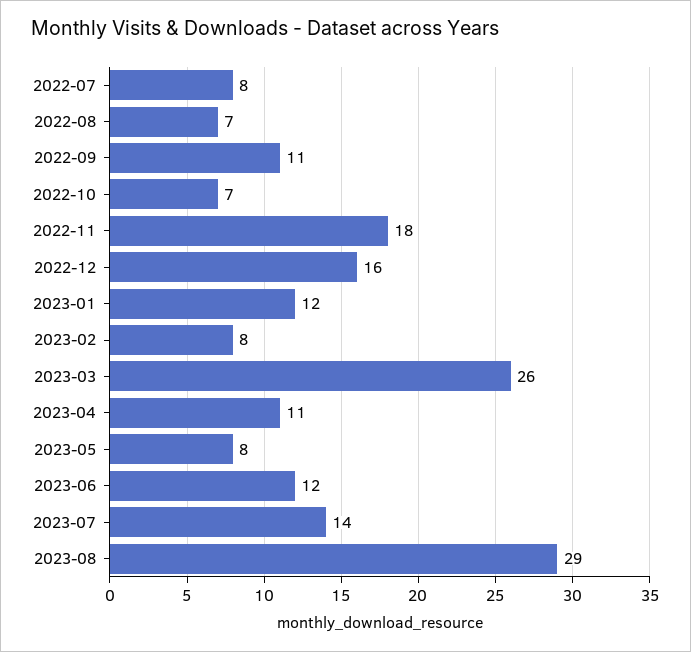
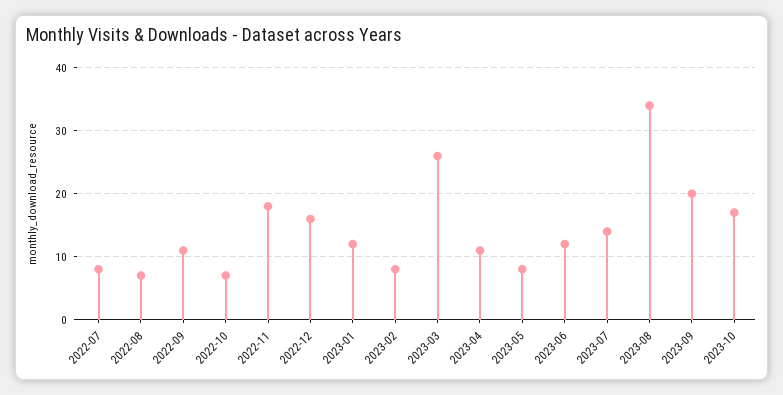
2023-08: 29 -> 34
2023-09: none -> 20
2023-10: none -> 17

